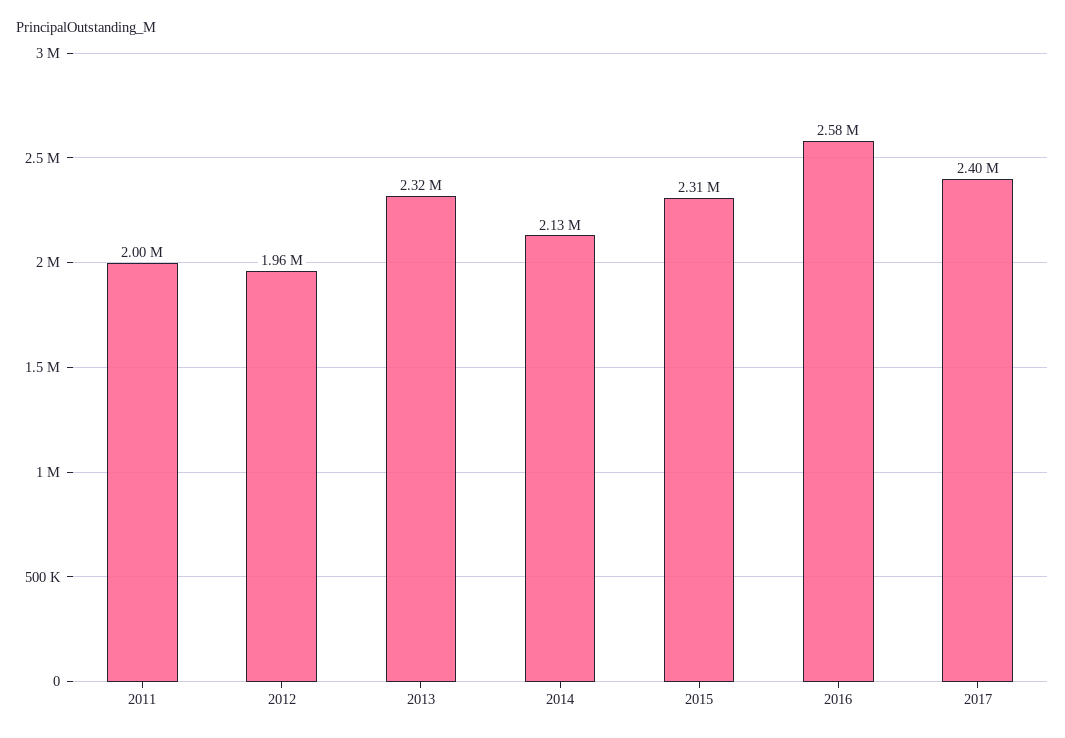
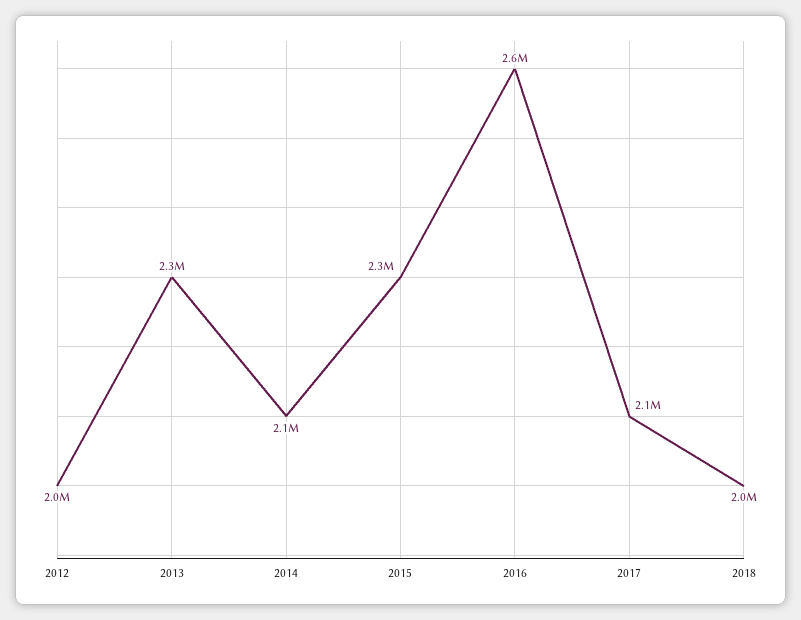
2011: 2000000 -> none
2017: 2400000 -> 2100000
2018: none -> 2000000

